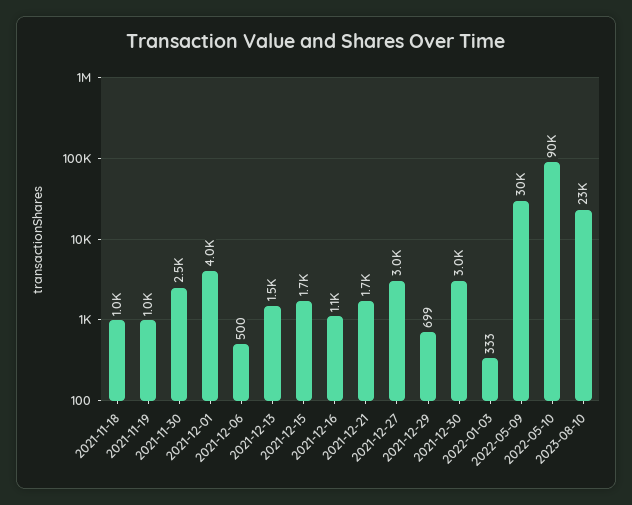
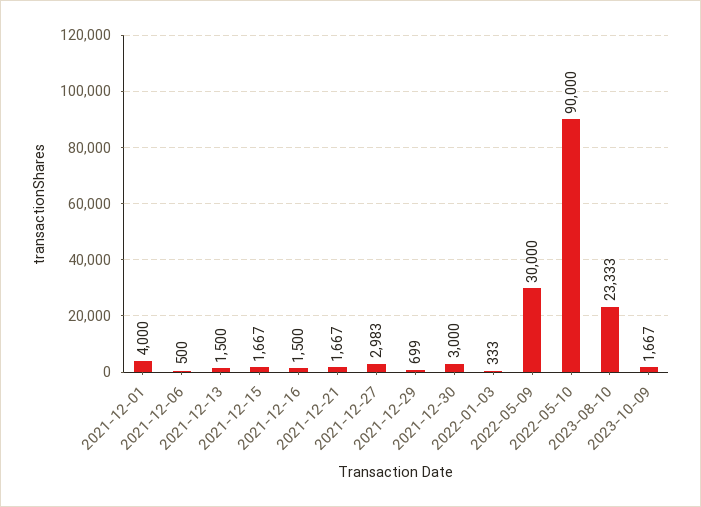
2021-11-18: 1000 -> none
2021-11-19: 1000 -> none
2021-11-30: 2500 -> none
2021-12-16: 1100 -> 1500
2023-10-09: none -> 1667

